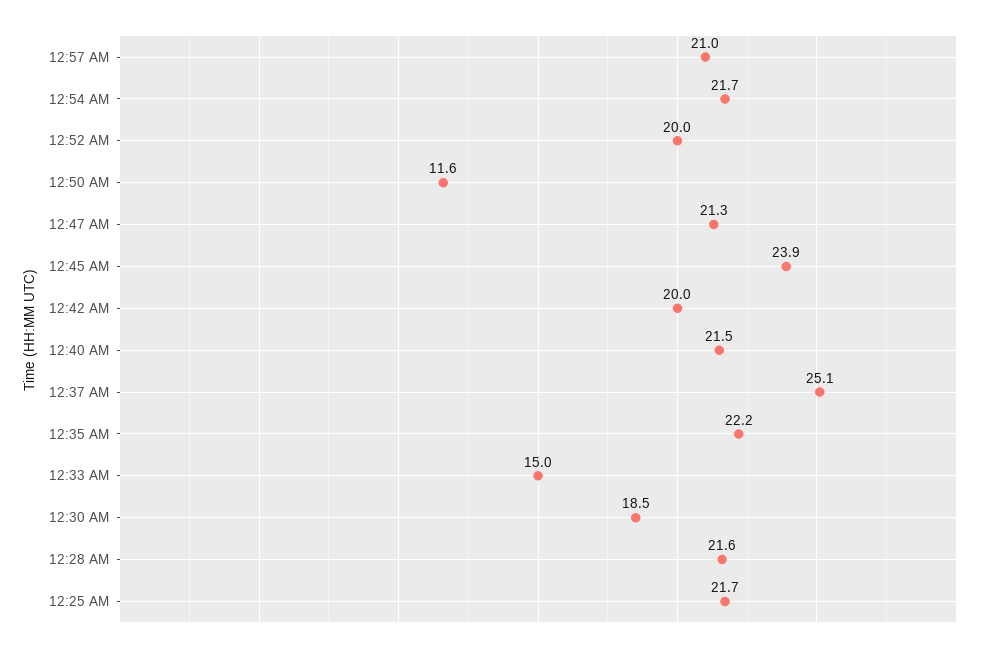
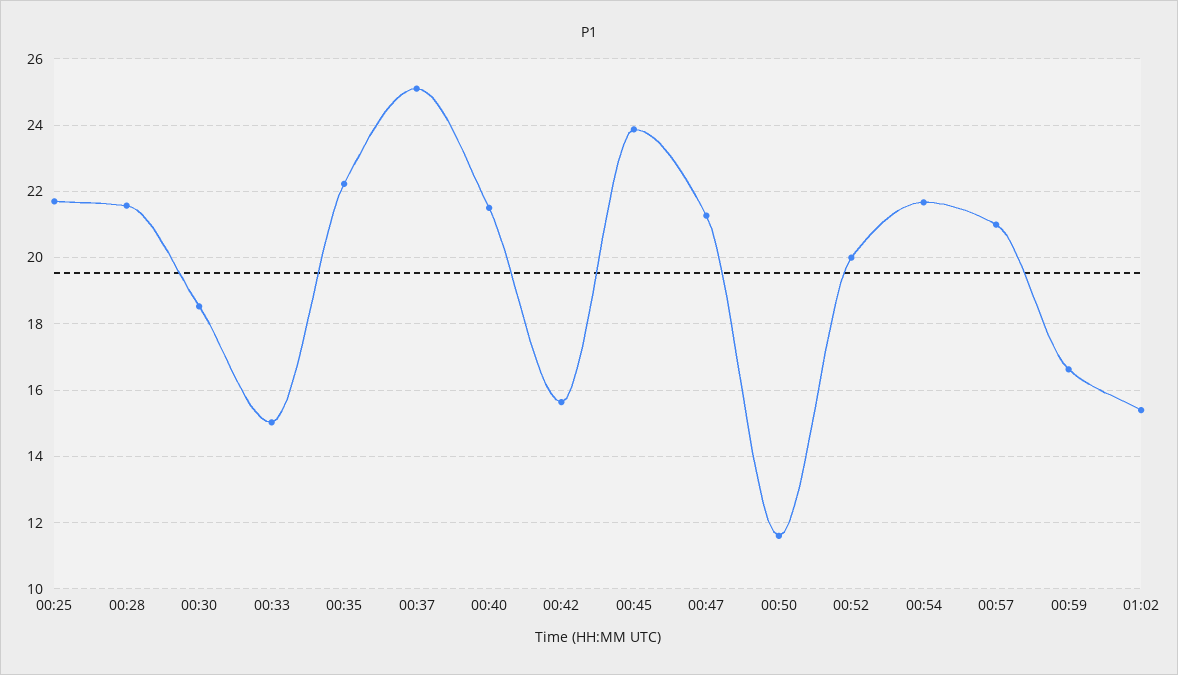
12:42 AM: 20 -> 15.6
00:59: none -> 16.6
01:02: none -> 15.4

